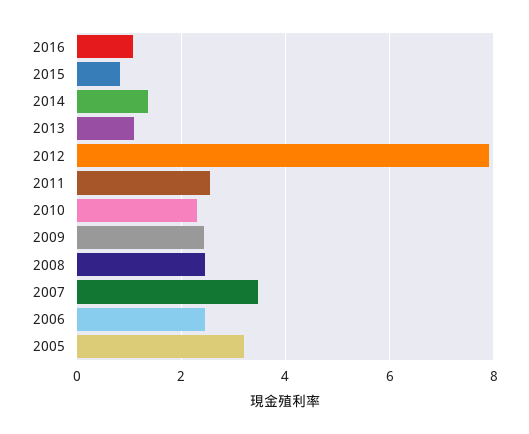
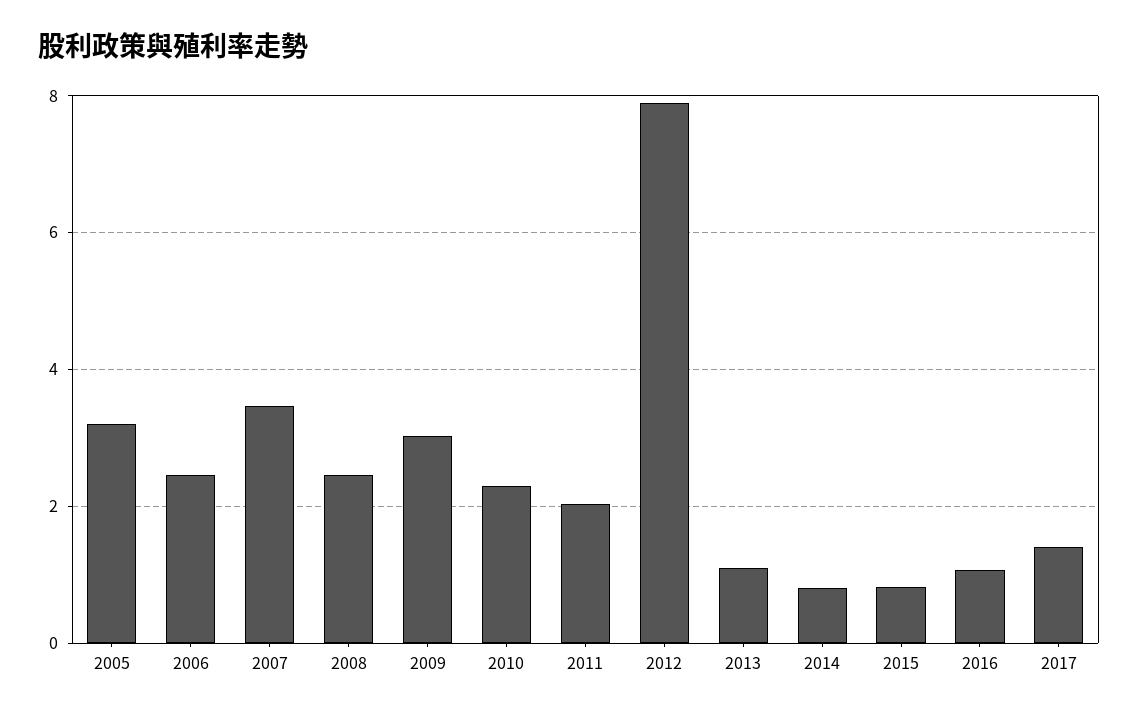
2014: 1.4 -> 0.8
2011: 2.6 -> 2
2009: 2.4 -> 3
2017: none -> 1.4

